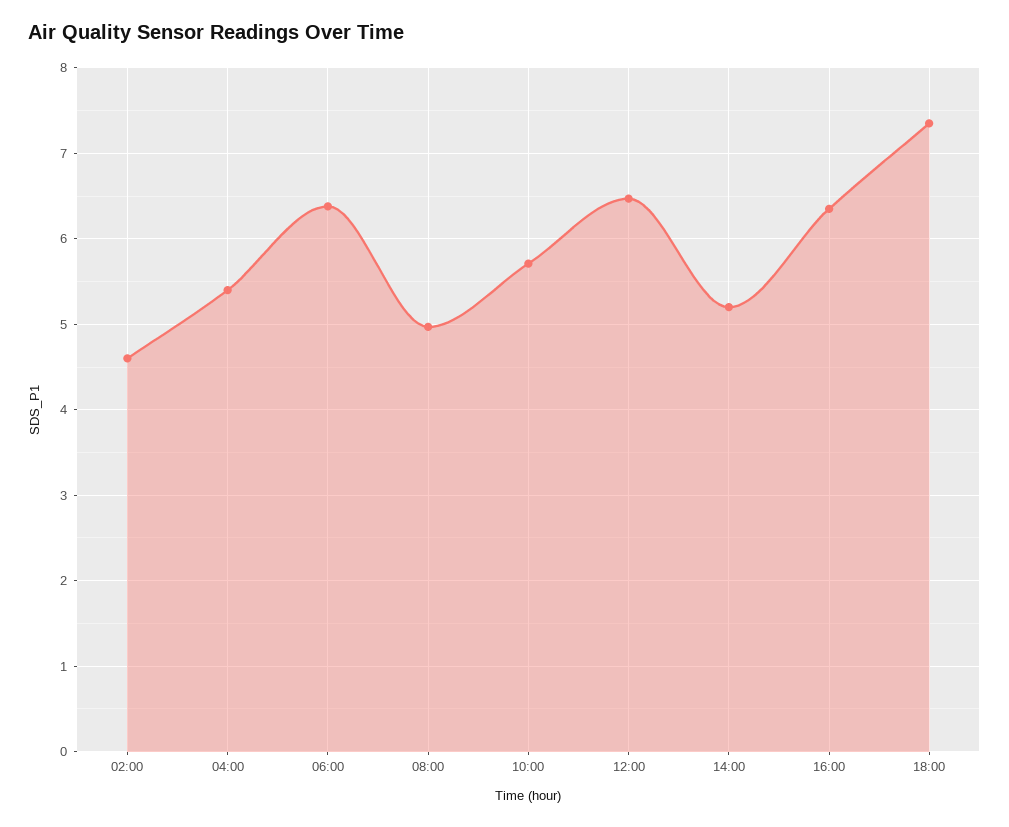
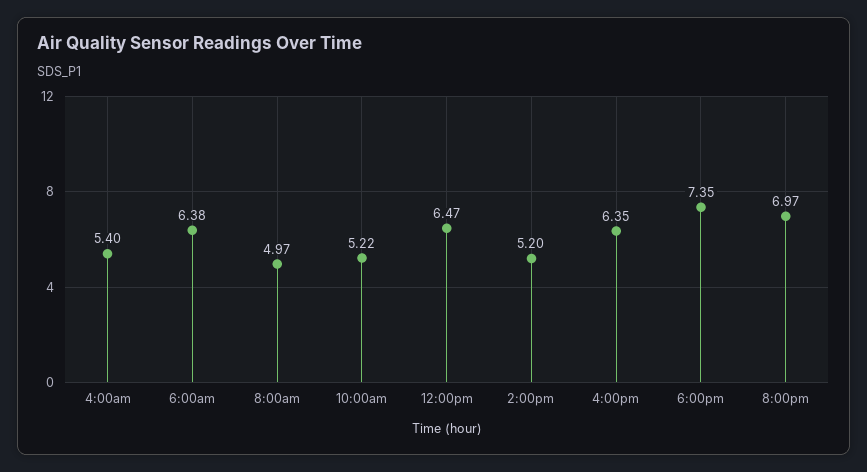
02:00: 4.6 -> none
10:00: 5.7 -> 5.22
8:00pm: none -> 6.97

